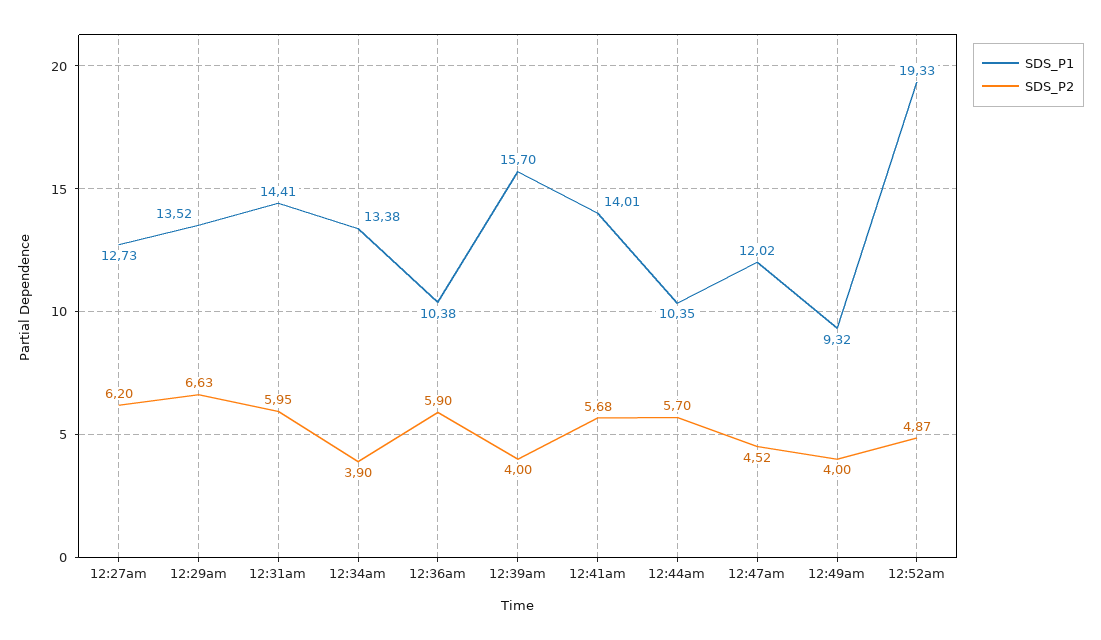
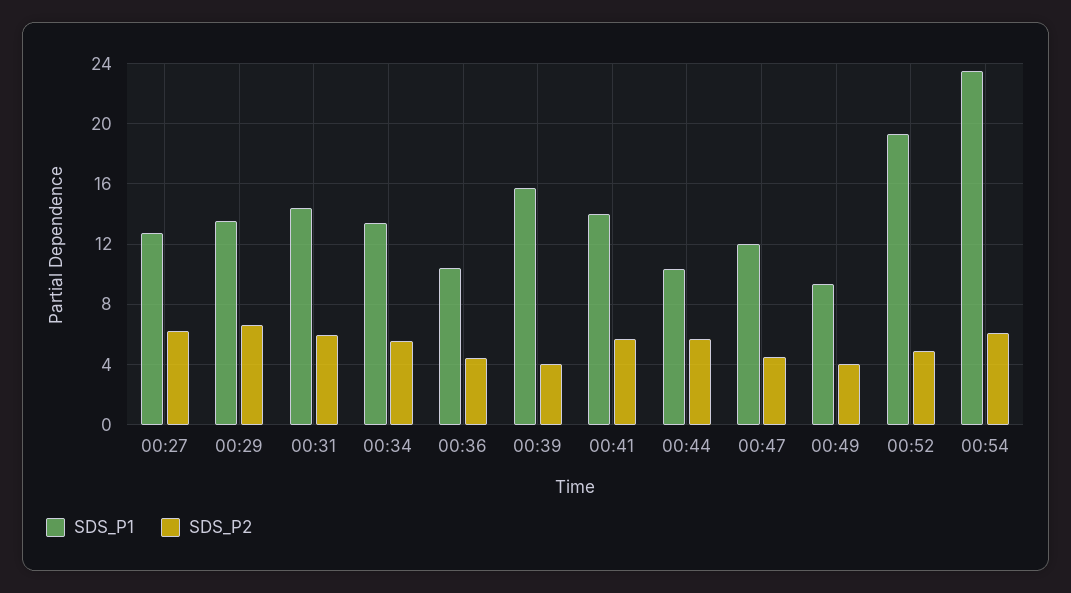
SDS_P2, 12:34am: 3.9 -> 5.5
SDS_P2, 12:36am: 5.9 -> 4.5
SDS_P1, 00:54: none -> 23.5
SDS_P2, 00:54: none -> 6

